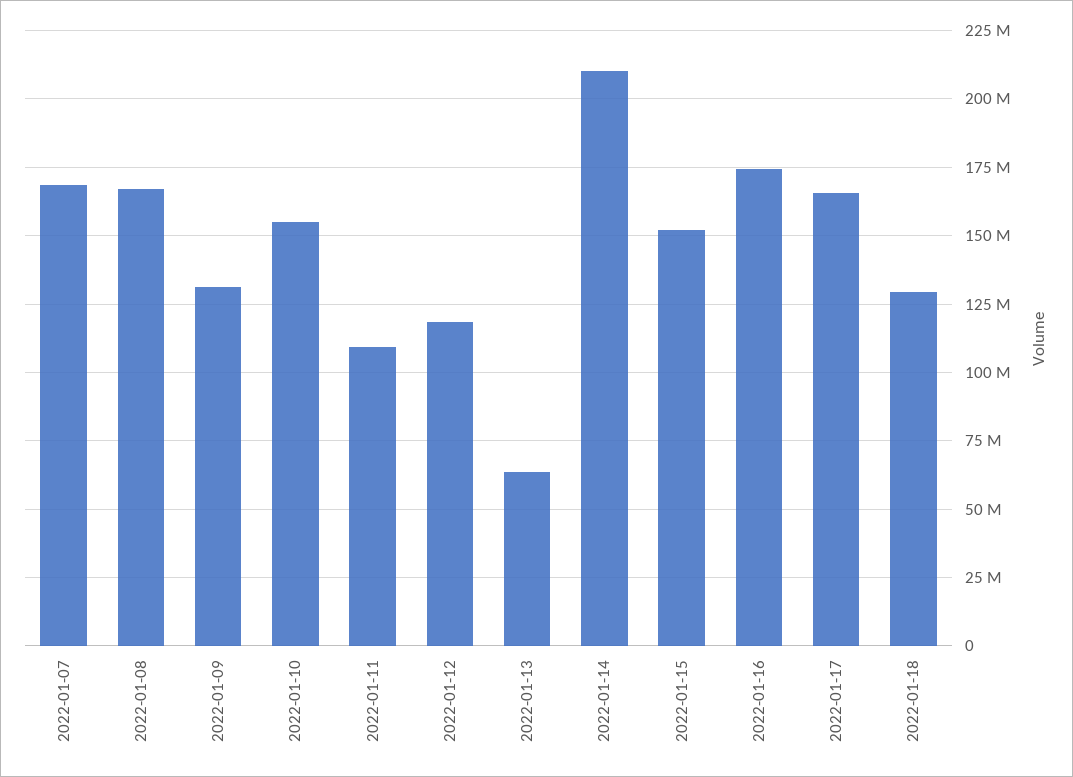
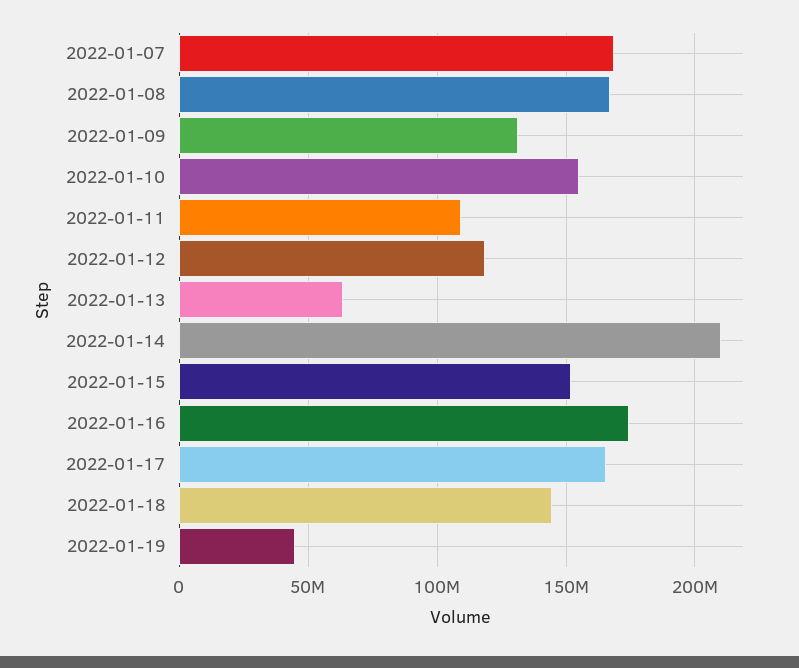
2022-01-18: 130000000 -> 145000000
2022-01-19: none -> 45000000

